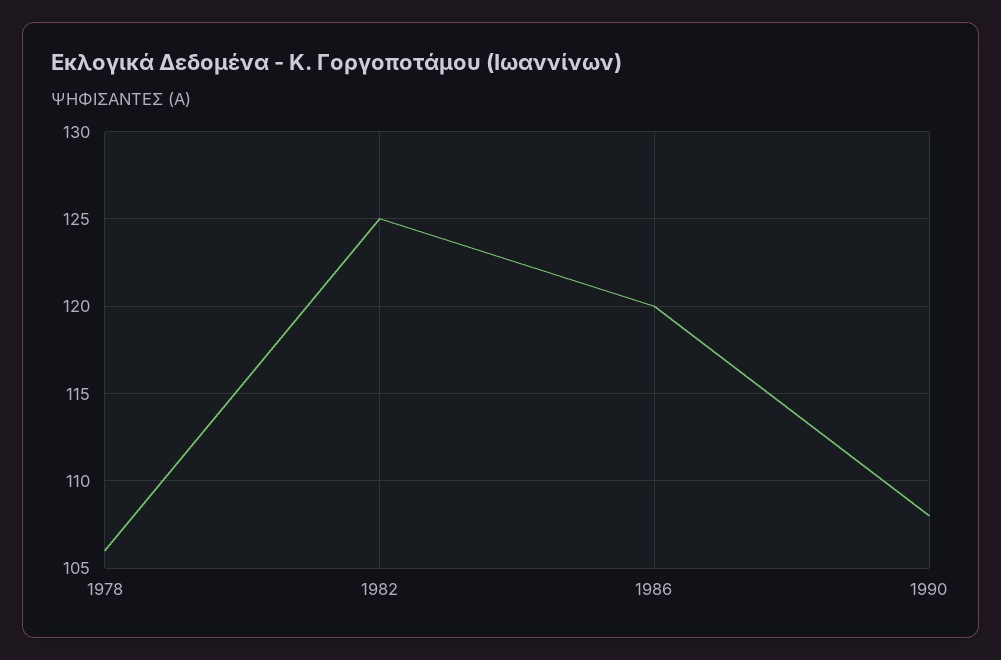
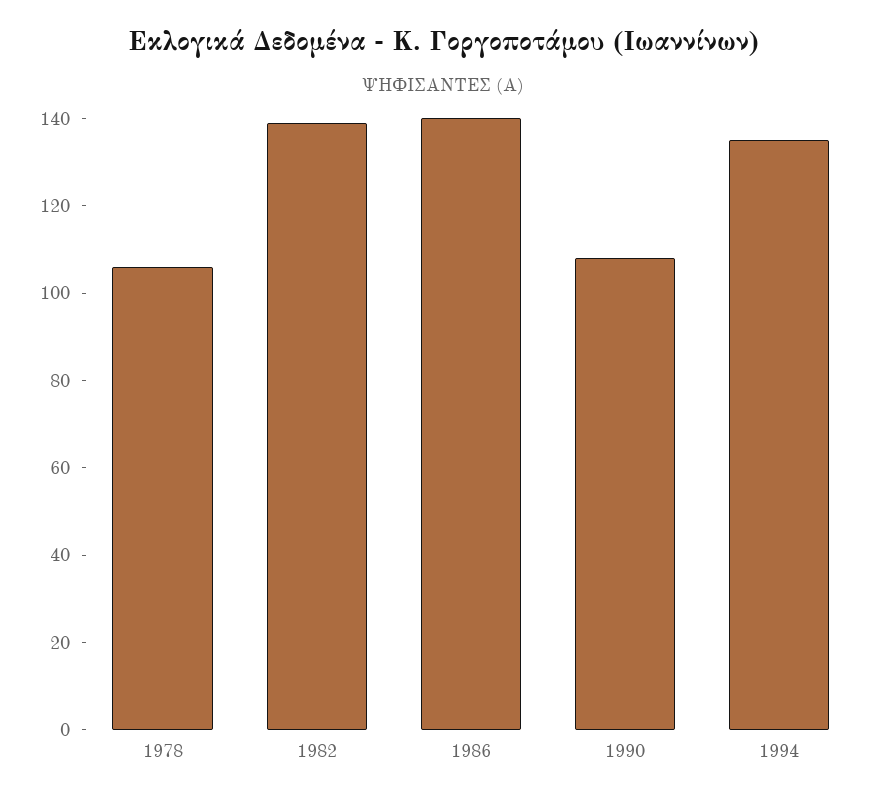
1982: 125 -> 140
1986: 120 -> 140
1994: none -> 135

